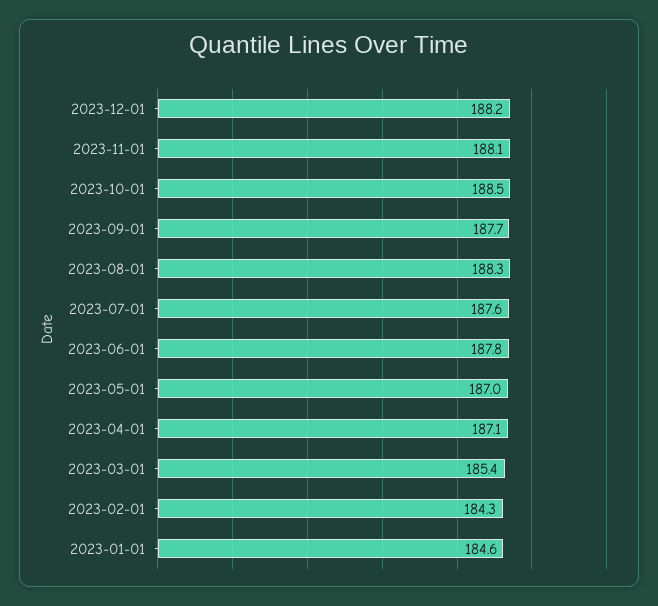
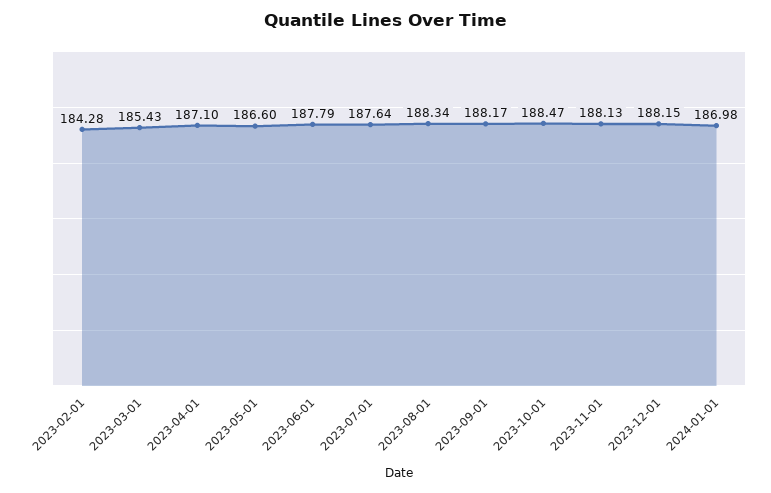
2023-09-01: 187.7 -> 188.17
2023-05-01: 187 -> 186.6
2023-01-01: 184.6 -> none
2024-01-01: none -> 186.98

